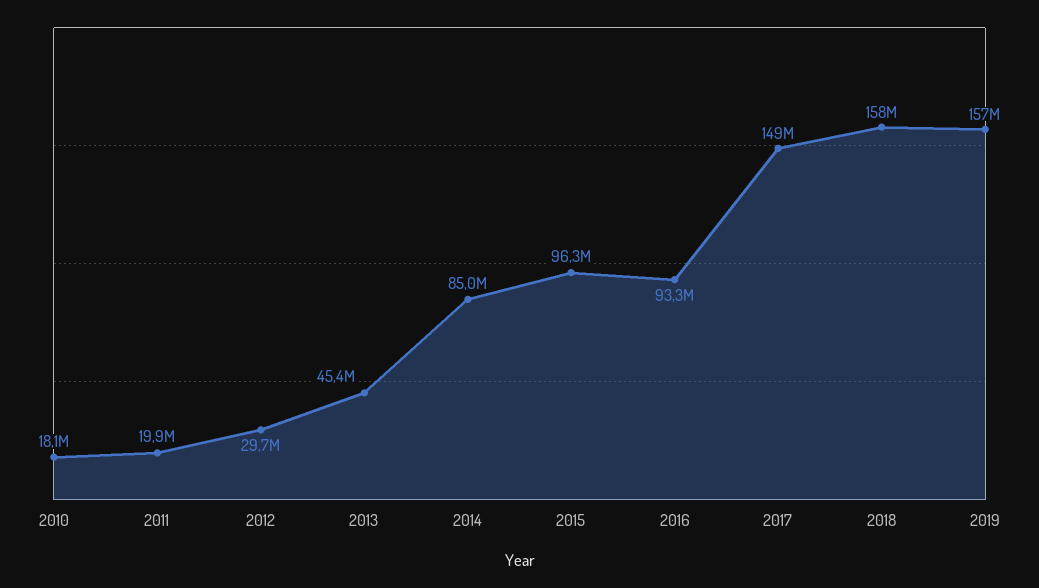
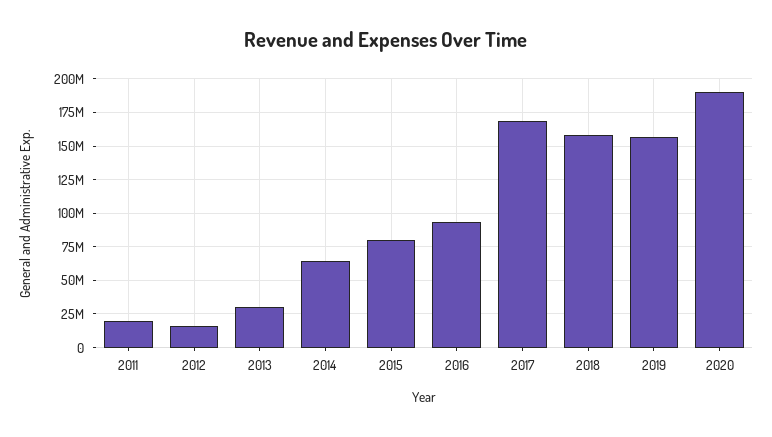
2010: 18100000 -> none
2012: 29700000 -> 15000000
2013: 45400000 -> 30000000
2014: 85000000 -> 65000000
2015: 96300000 -> 80000000
2017: 149000000 -> 170000000
2020: none -> 190000000

